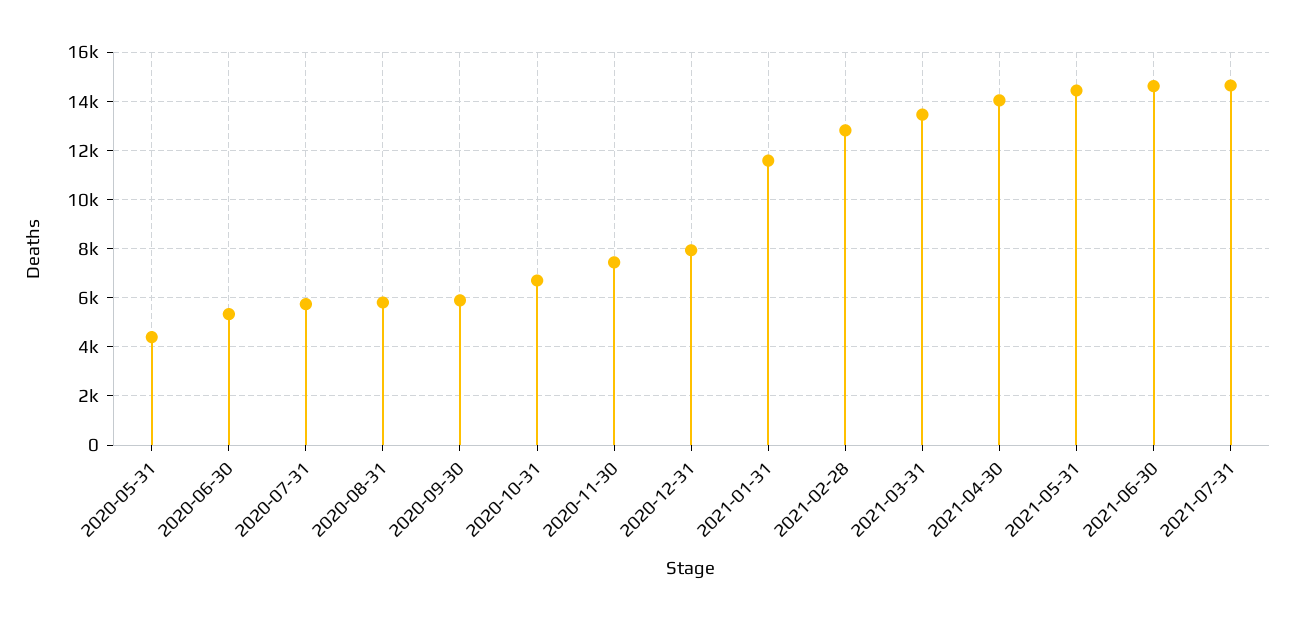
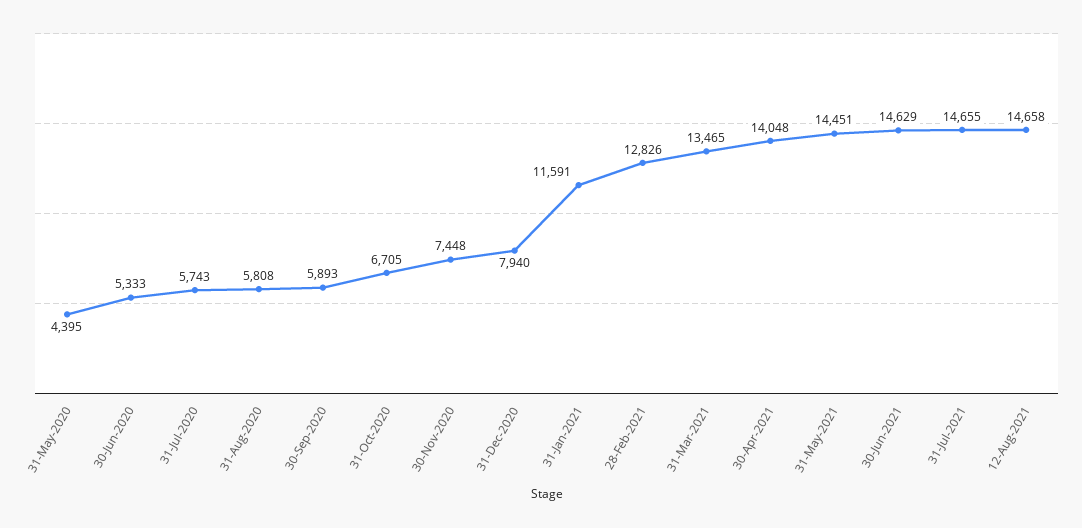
12-Aug-2021: none -> 14658

